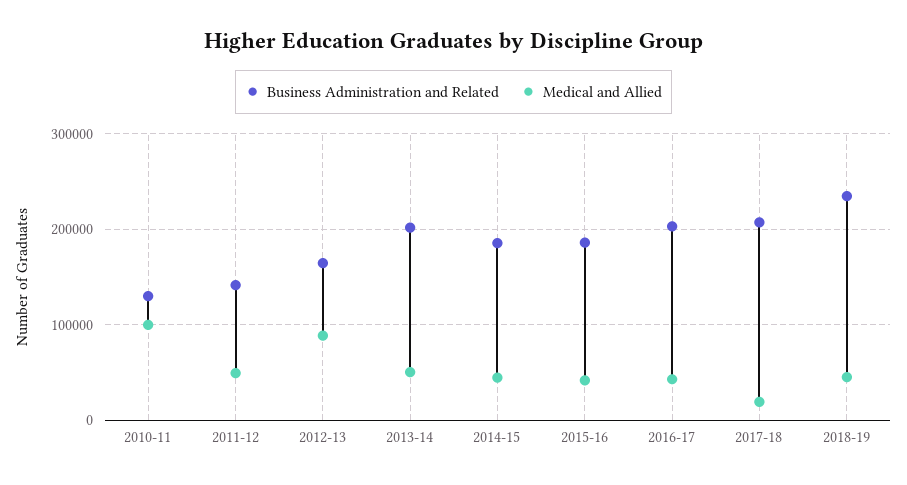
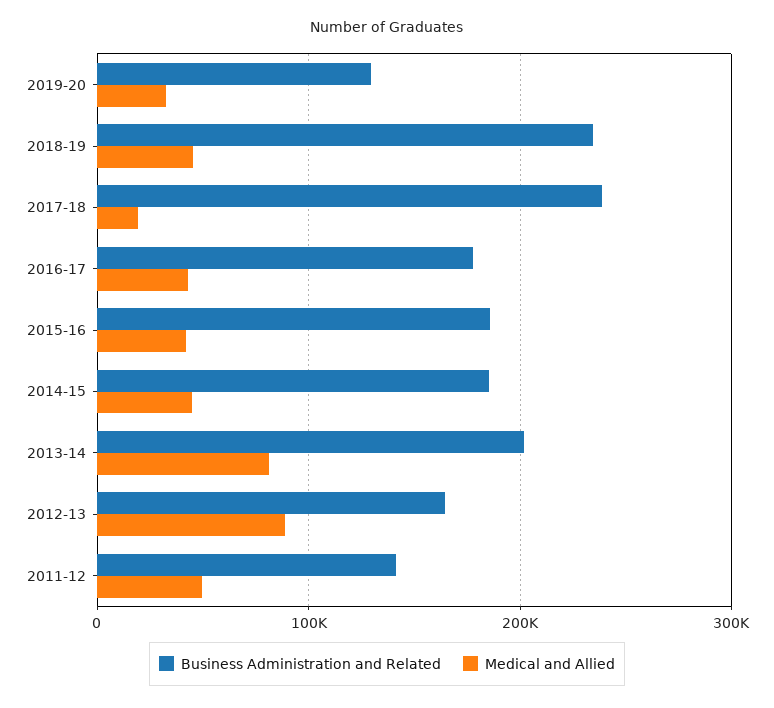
Business Administration and Related, 2010-11: 130000 -> none
Medical and Allied, 2010-11: 100000 -> none
Medical and Allied, 2013-14: 50000 -> 80000
Business Administration and Related, 2016-17: 200000 -> 180000
Business Administration and Related, 2017-18: 210000 -> 240000
Business Administration and Related, 2019-20: none -> 130000
Medical and Allied, 2019-20: none -> 30000

